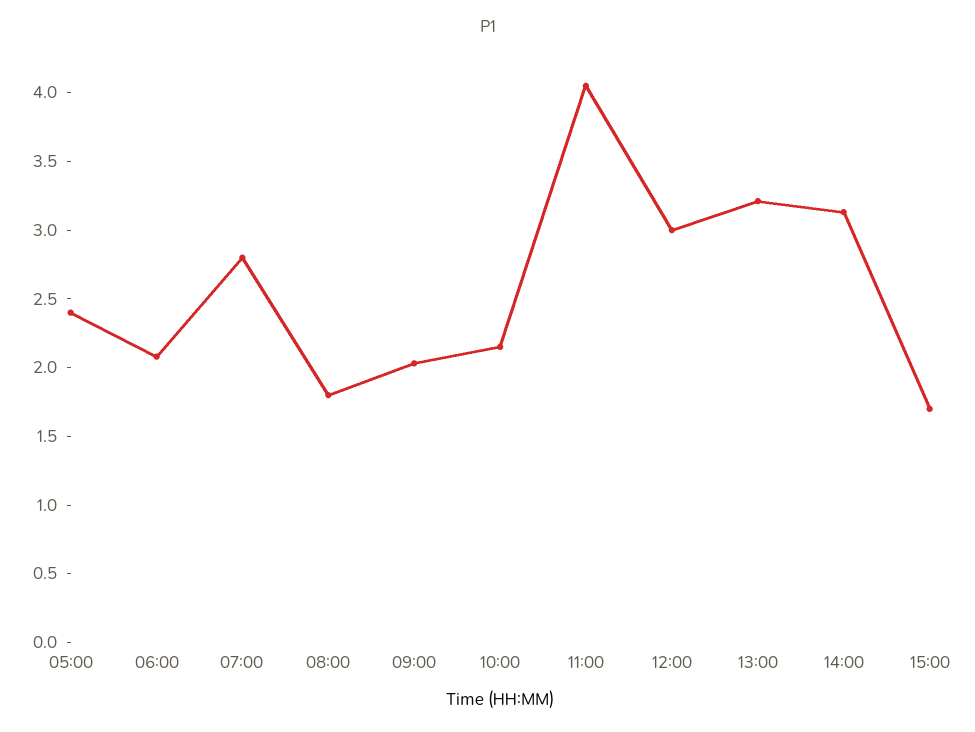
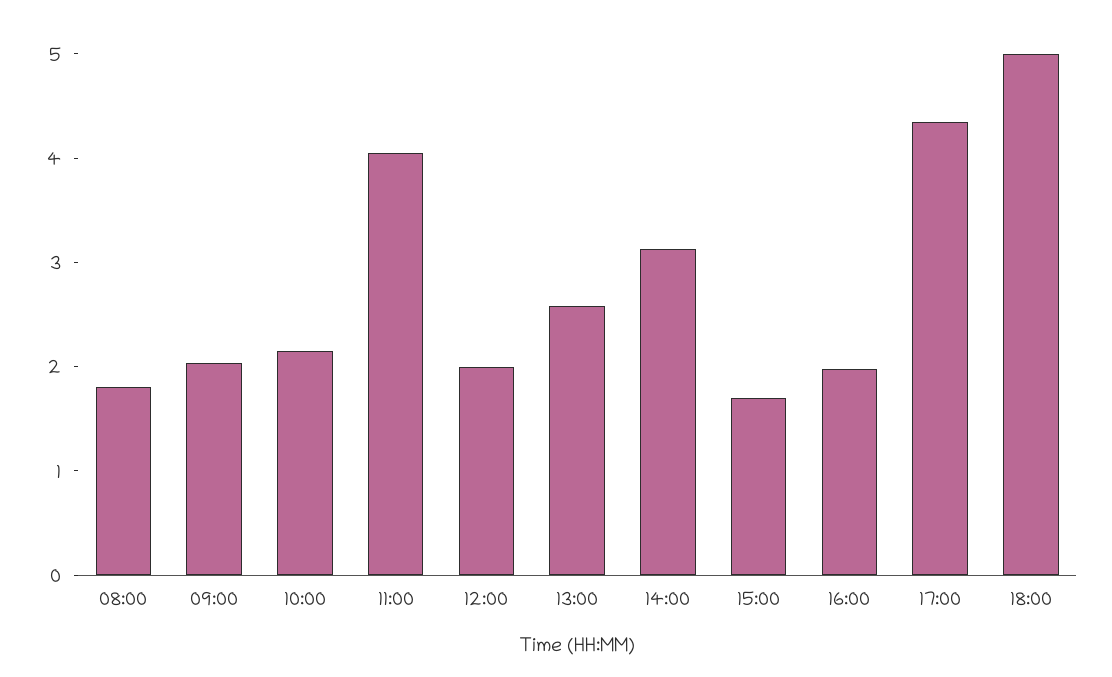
05:00: 2.4 -> none
06:00: 2.1 -> none
07:00: 2.8 -> none
12:00: 3 -> 2
13:00: 3.2 -> 2.6
16:00: none -> 2
17:00: none -> 4.4
18:00: none -> 5

